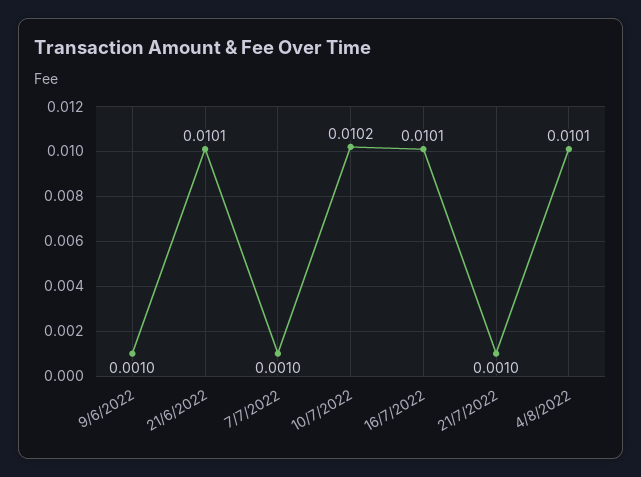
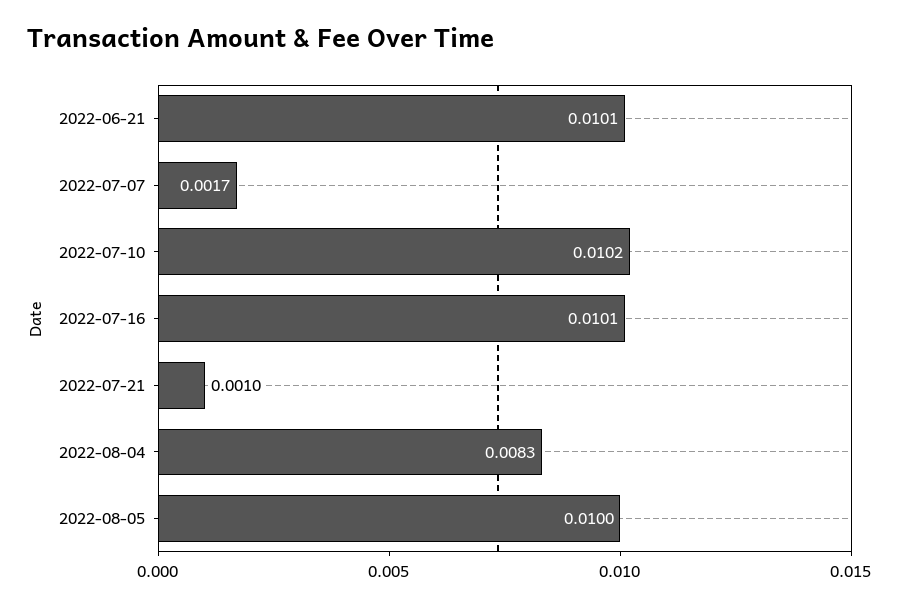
9/6/2022: 0.001 -> none
7/7/2022: 0.001 -> 0.0017
4/8/2022: 0.0101 -> 0.0083
2022-08-05: none -> 0.01

